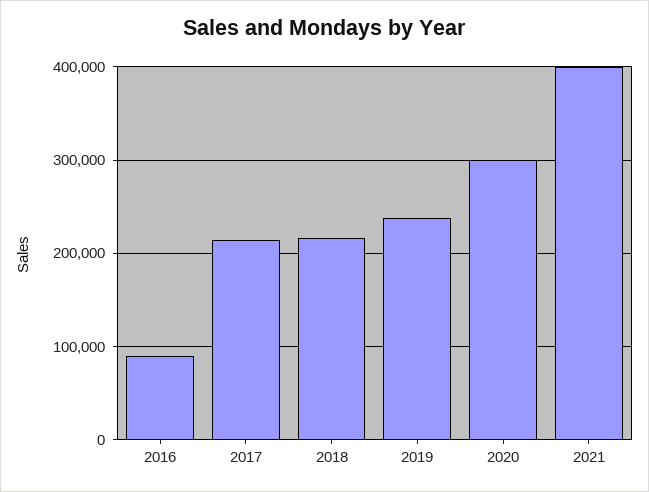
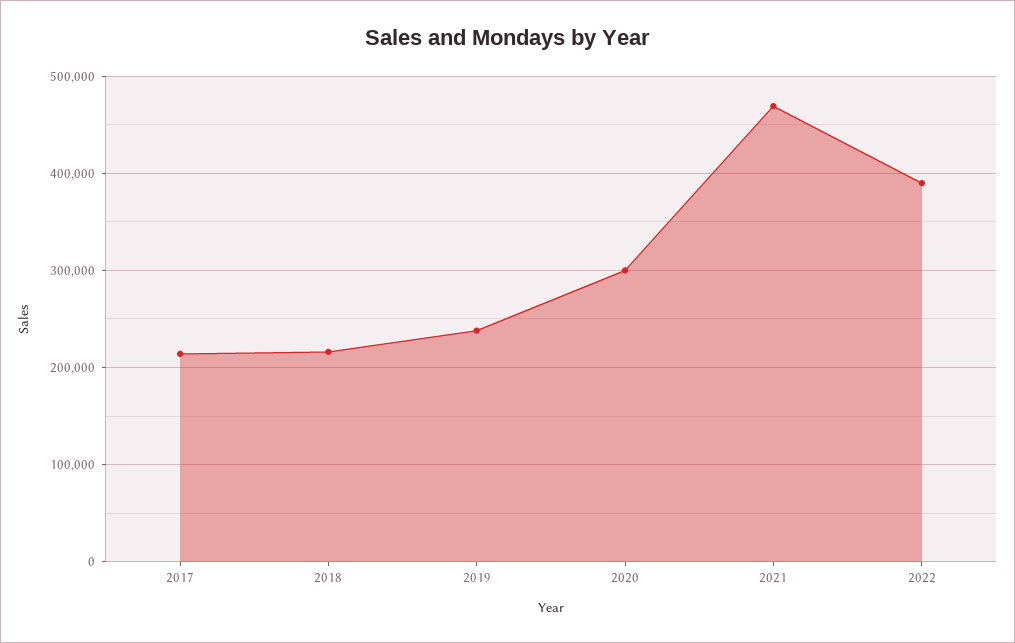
2016: 90000 -> none
2021: 400000 -> 470000
2022: none -> 390000

